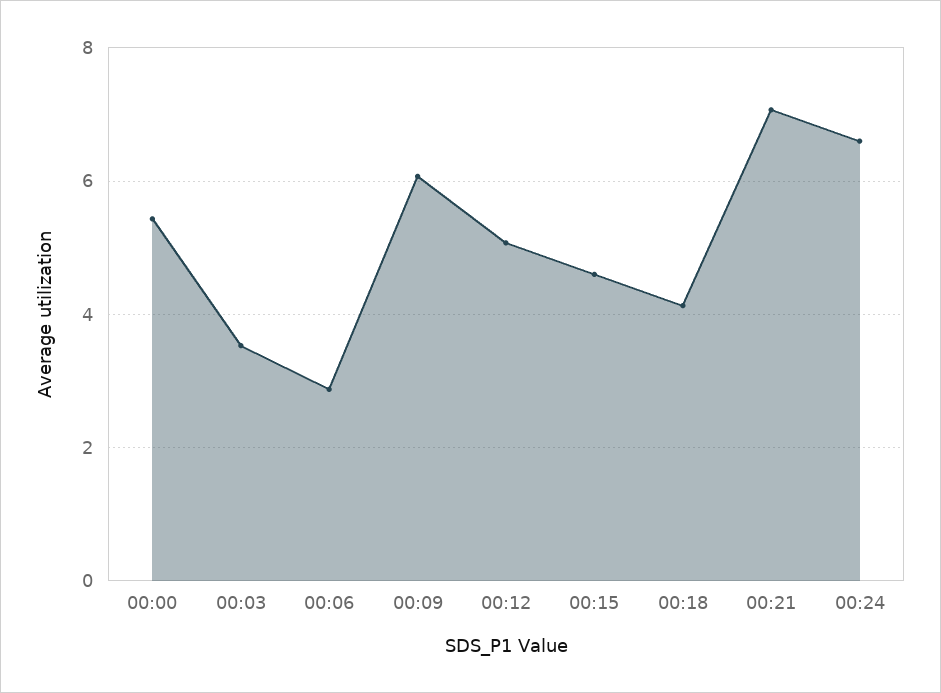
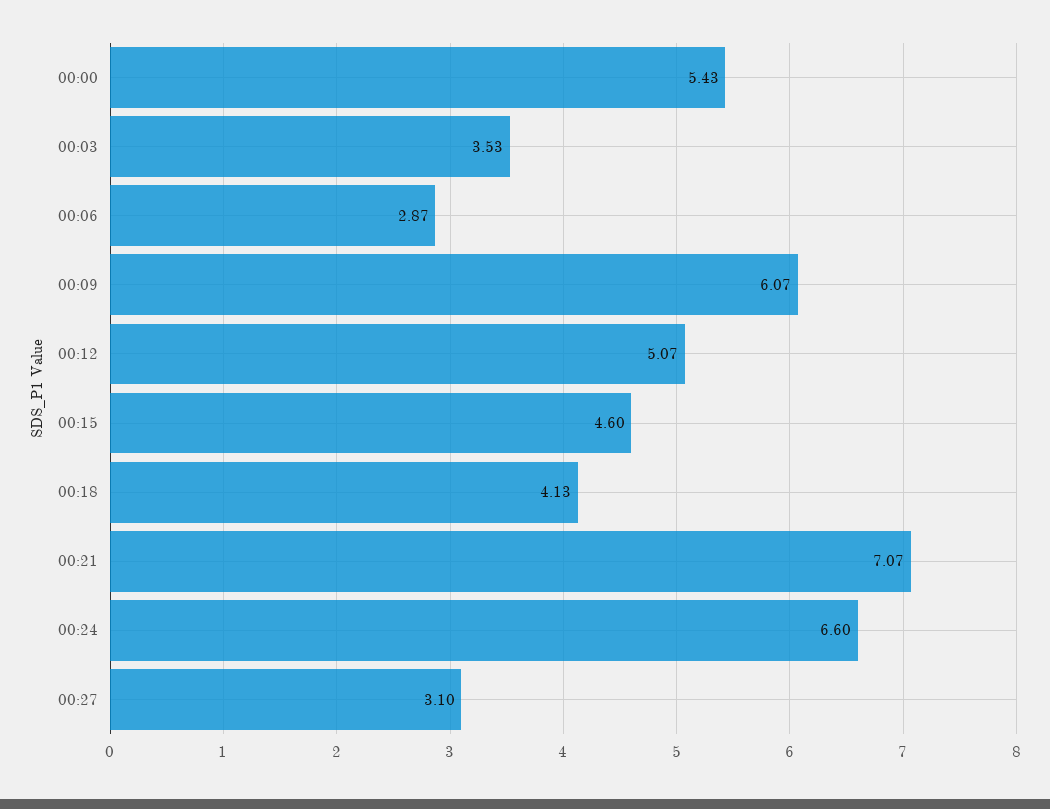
00:27: none -> 3.1

